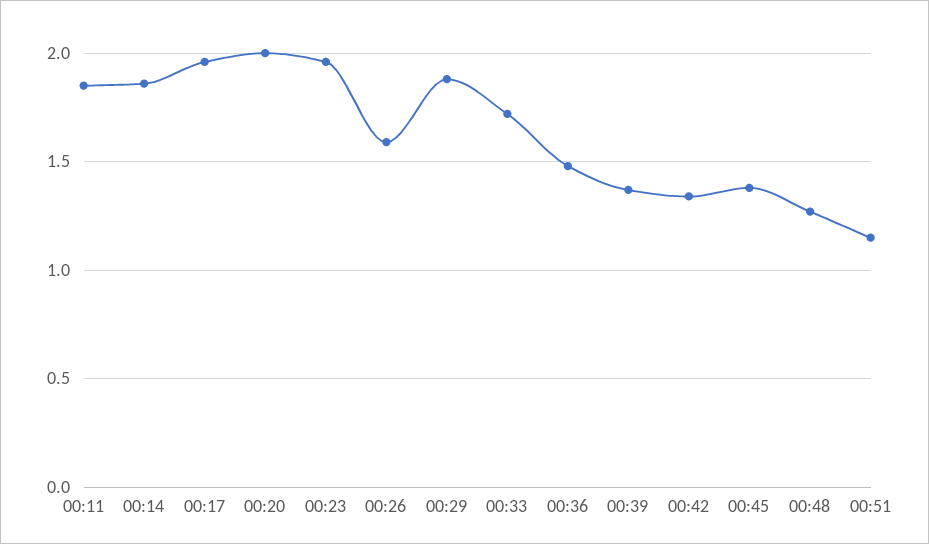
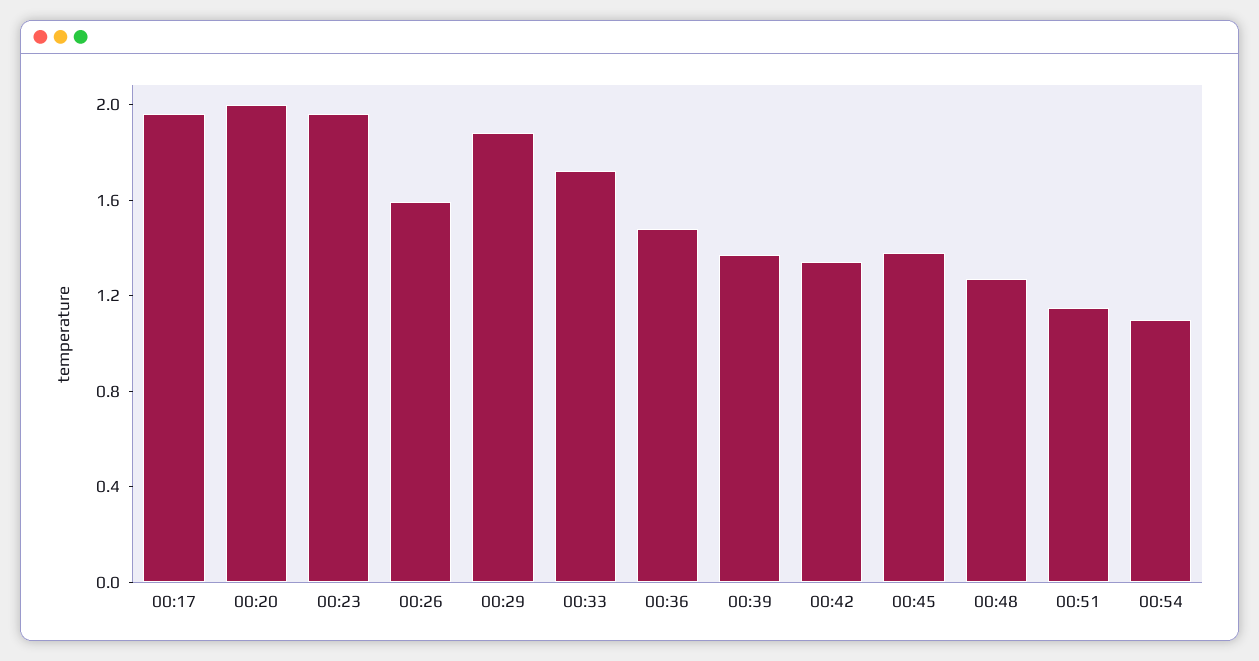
00:11: 1.85 -> none
00:14: 1.85 -> none
00:54: none -> 1.1

